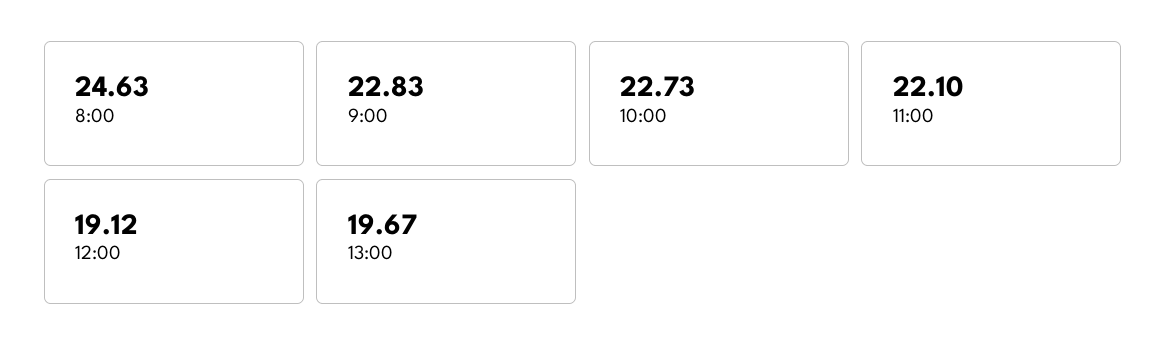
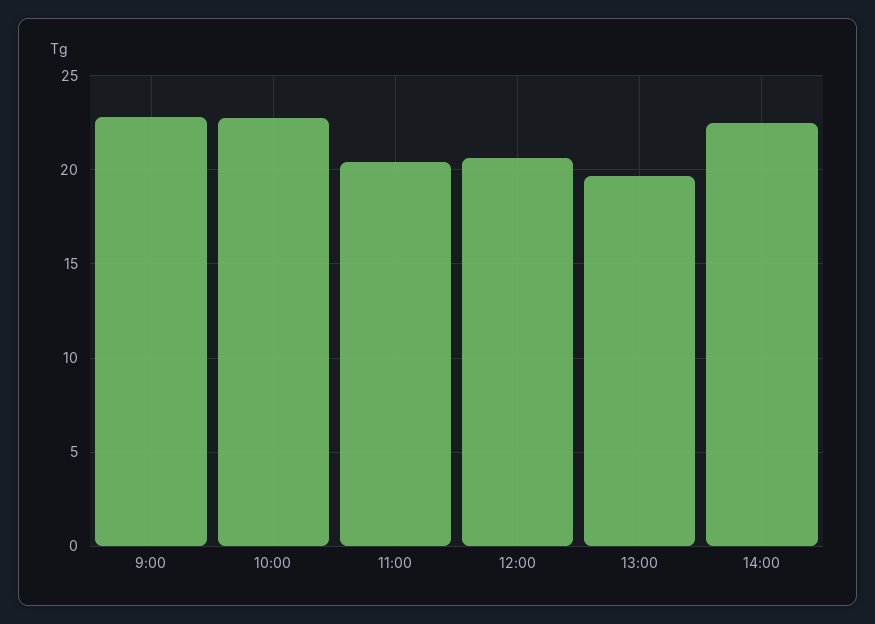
8:00: 24.63 -> none
11:00: 22.1 -> 20.5
12:00: 19.12 -> 20.5
14:00: none -> 22.5

